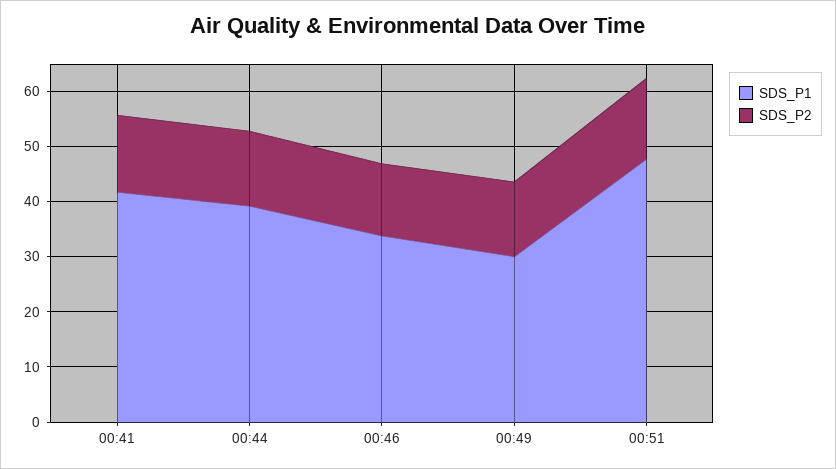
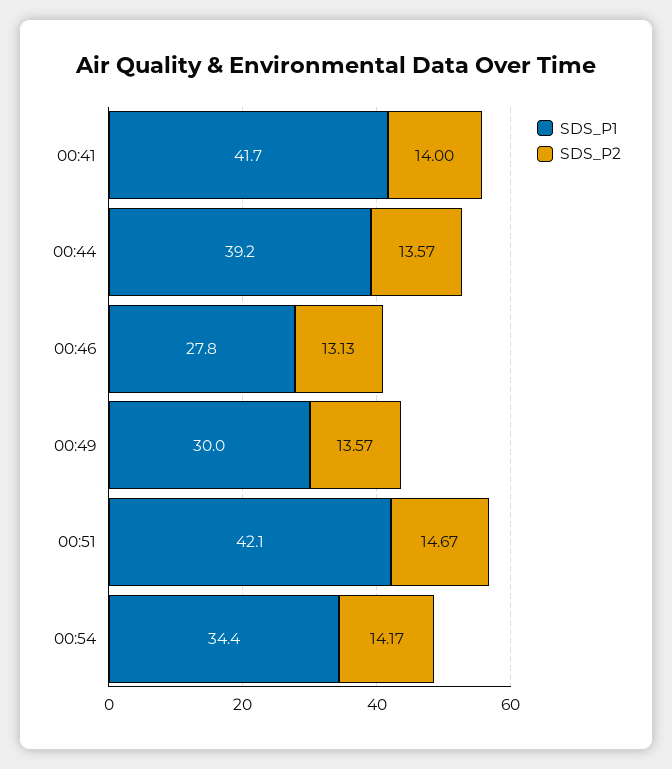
SDS_P1, 00:46: 34 -> 27.8
SDS_P1, 00:51: 48 -> 42.1
SDS_P1, 00:54: none -> 34.4
SDS_P2, 00:54: none -> 14.17

